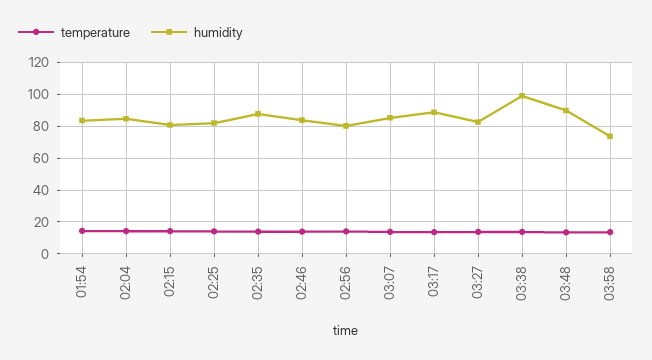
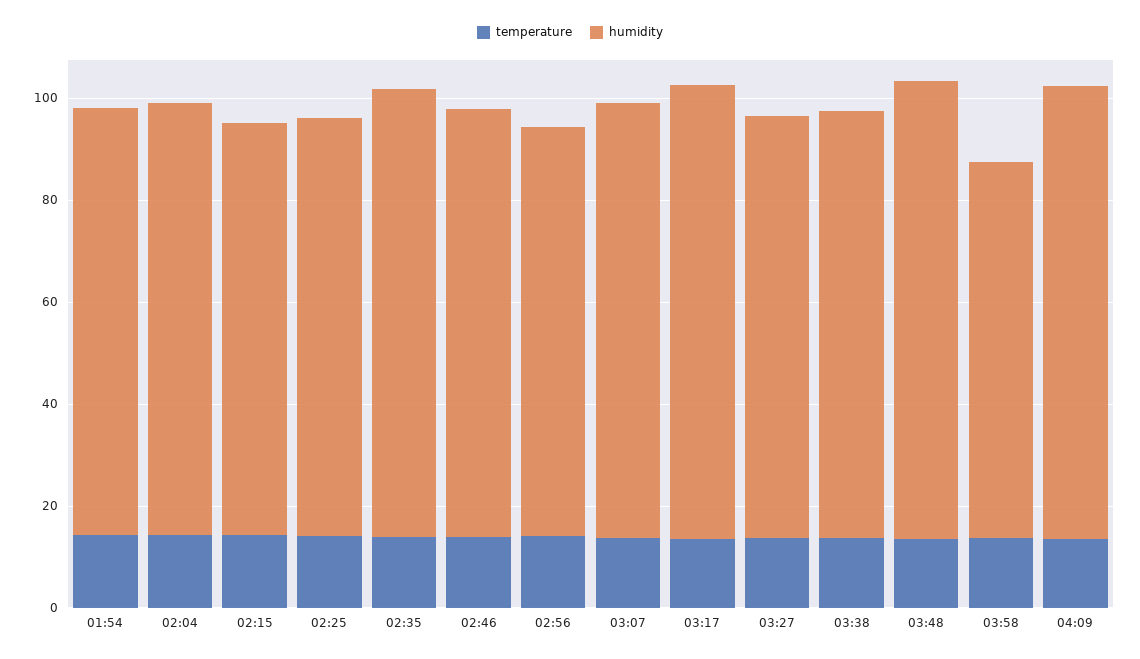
humidity, 03:38: 100 -> 85
temperature, 04:09: none -> 15
humidity, 04:09: none -> 90

